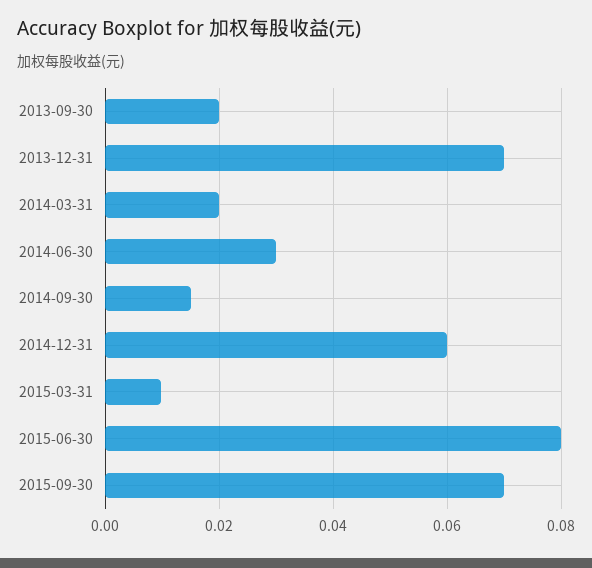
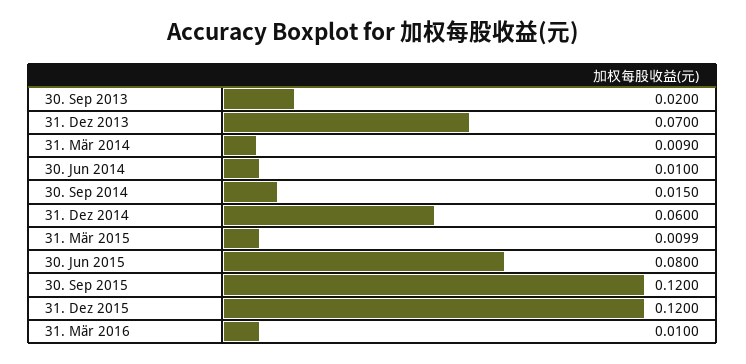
2014-03-31: 0.02 -> 0.009
2014-06-30: 0.03 -> 0.01
2015-09-30: 0.07 -> 0.12
31. Dez 2015: none -> 0.12
31. Mär 2016: none -> 0.01

